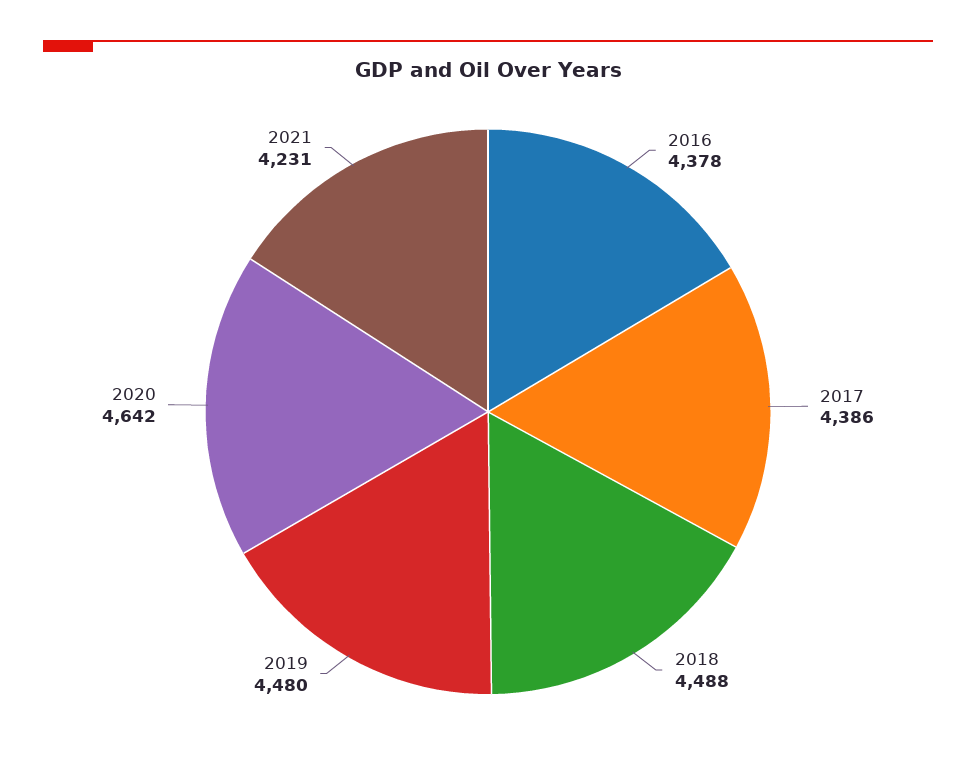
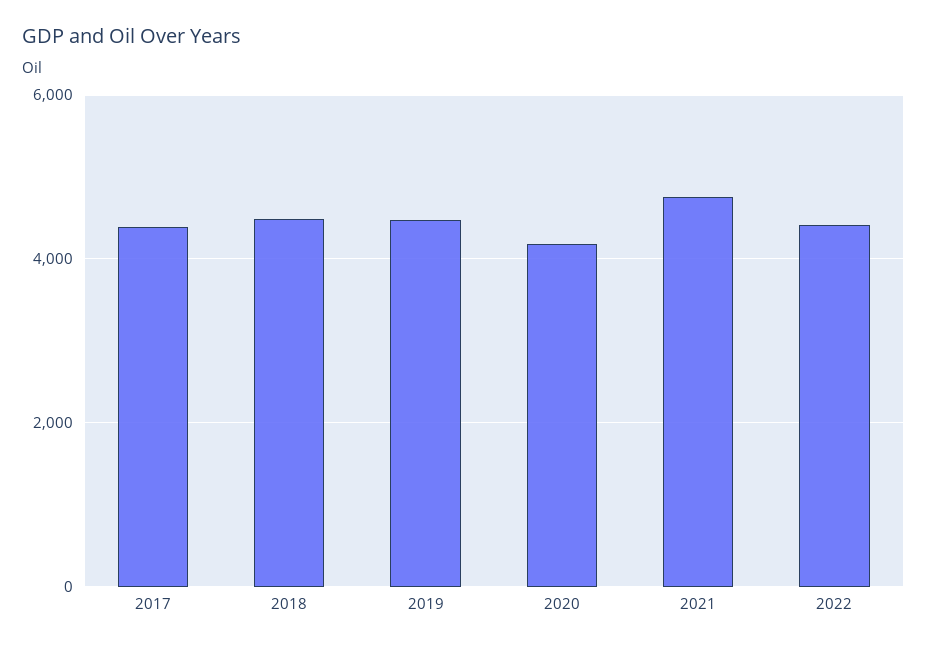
2016: 4378 -> none
2020: 4642 -> 4200
2021: 4231 -> 4800
2022: none -> 4400

